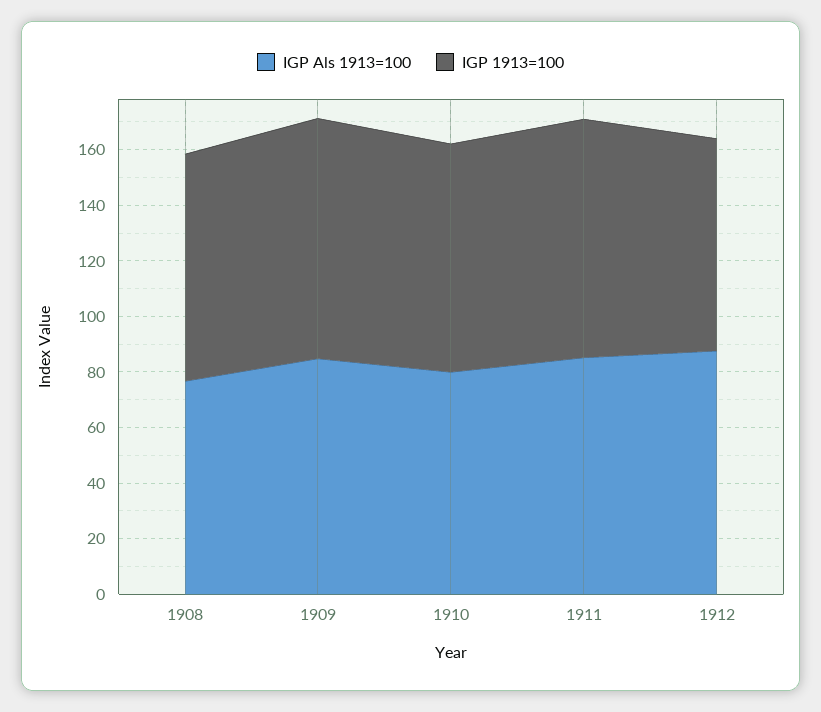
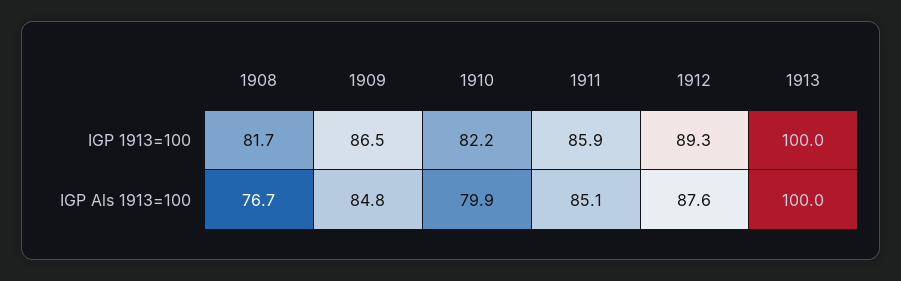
IGP 1913=100, 1912: 75 -> 89.3
IGP 1913=100, 1913: none -> 100
IGP Als 1913=100, 1913: none -> 100

